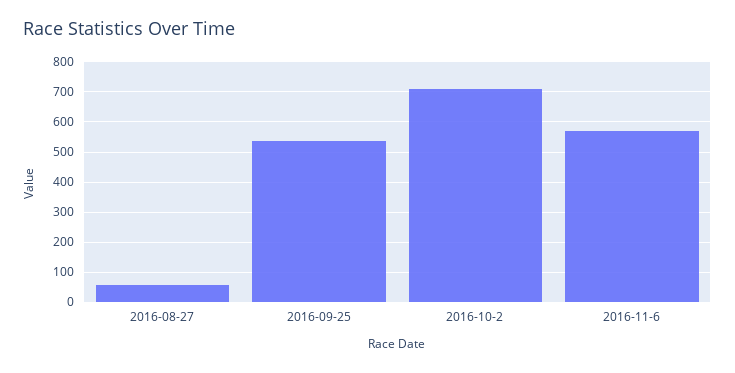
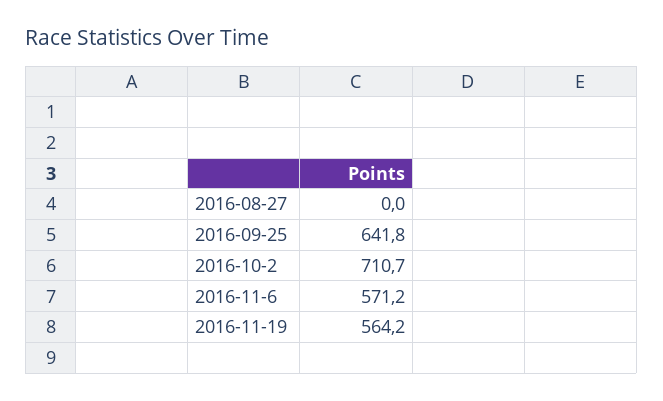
2016-08-27: 60 -> 0
2016-09-25: 540 -> 641.8
2016-11-19: none -> 564.2

